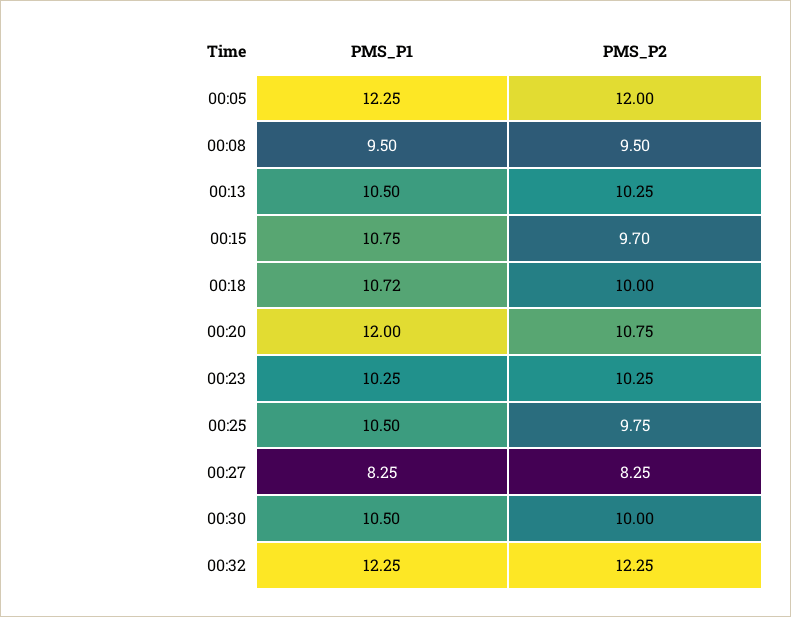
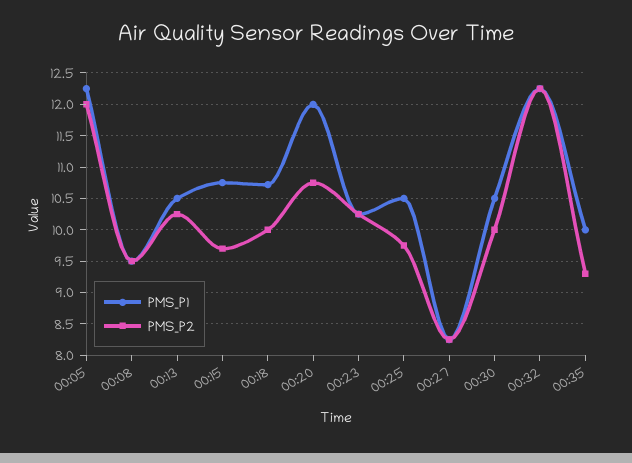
PMS_P1, 00:35: none -> 10
PMS_P2, 00:35: none -> 9.3

